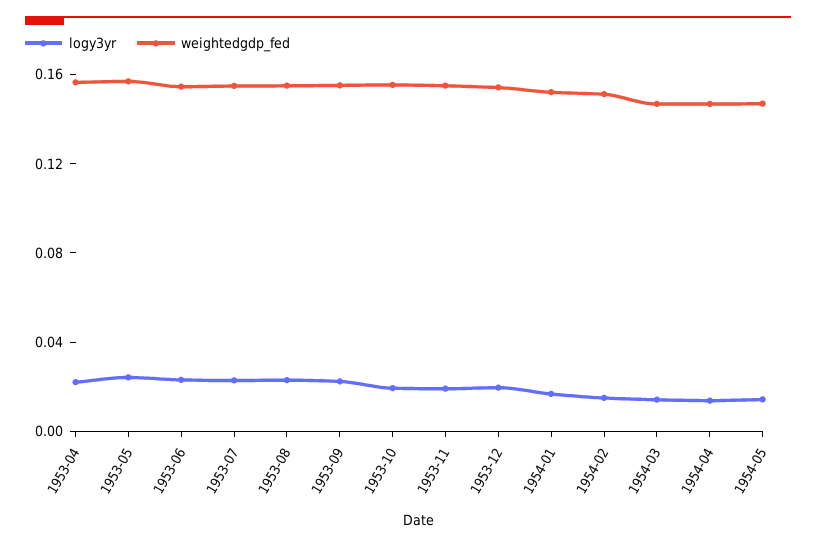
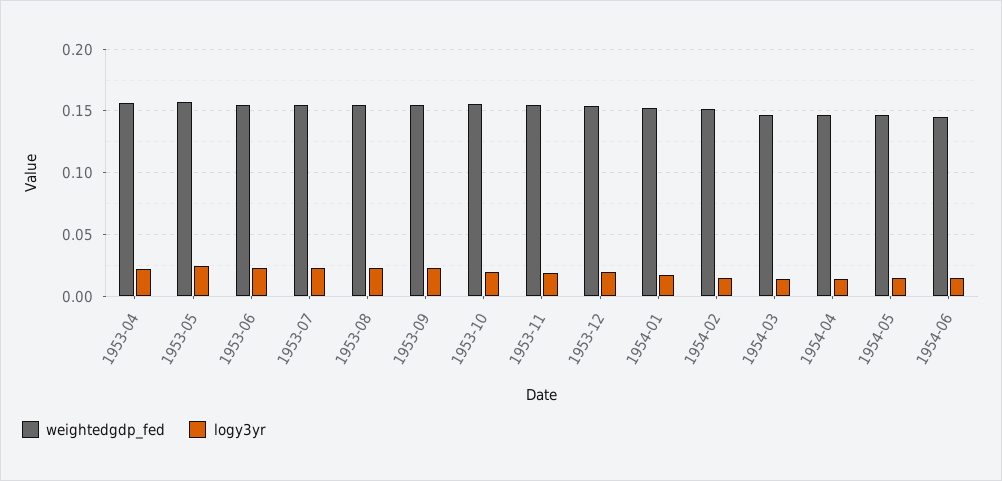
weightedgdp_fed, 1954-06: none -> 0.145
logy3yr, 1954-06: none -> 0.015

